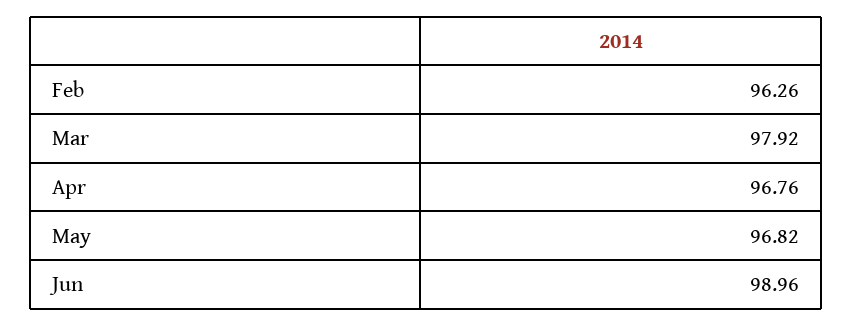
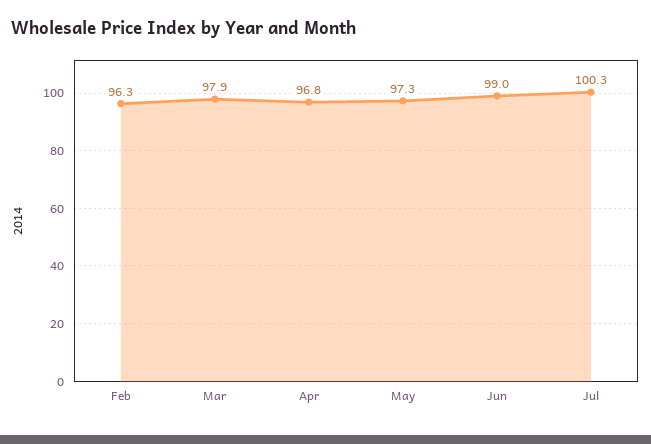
May: 96.82 -> 97.3
Jul: none -> 100.3

